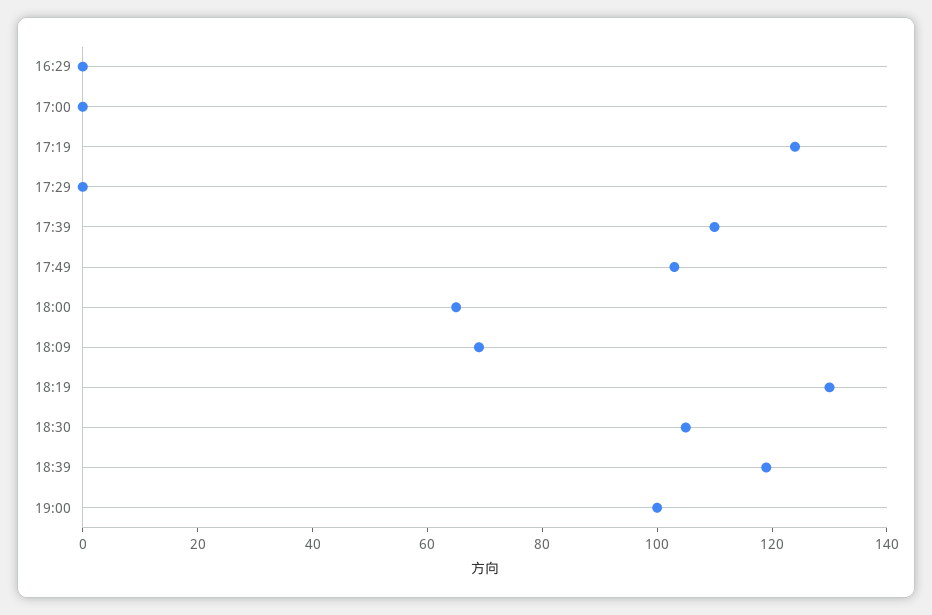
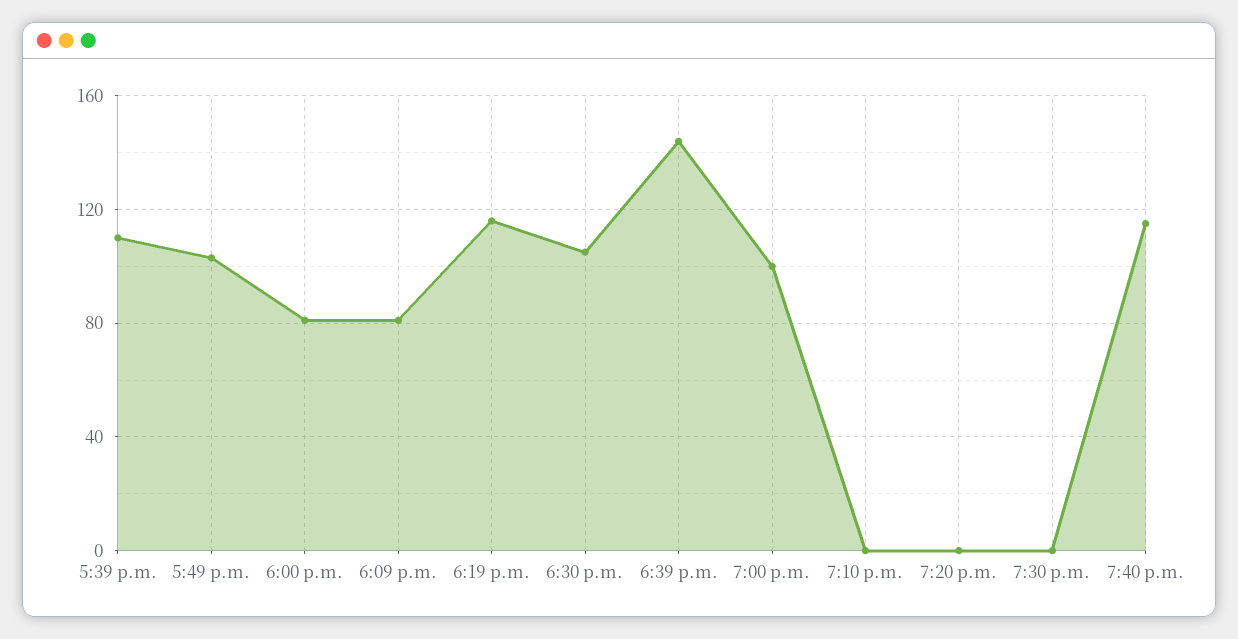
16:29: 0 -> none
17:00: 0 -> none
17:19: 125 -> none
17:29: 0 -> none
18:00: 65 -> 80
18:09: 70 -> 80
18:19: 130 -> 115
18:39: 120 -> 145
7:10 p.m.: none -> 0
7:20 p.m.: none -> 0
7:30 p.m.: none -> 0
7:40 p.m.: none -> 115

